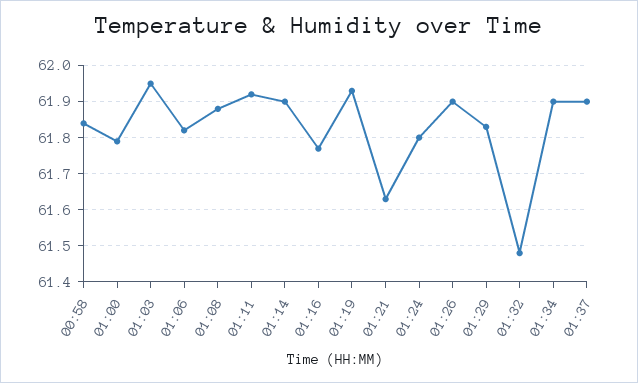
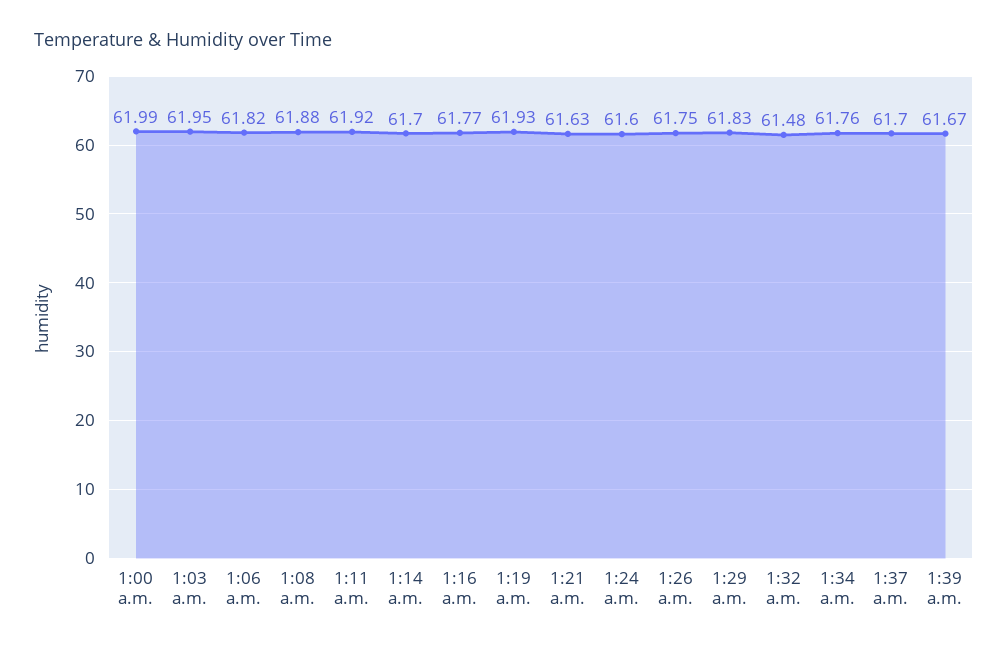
00:58: 61.85 -> none
01:00: 61.8 -> 61.99
01:14: 61.9 -> 61.7
01:24: 61.8 -> 61.6
01:26: 61.9 -> 61.75
01:34: 61.9 -> 61.76
01:37: 61.9 -> 61.7
1:39 a.m.: none -> 61.67

